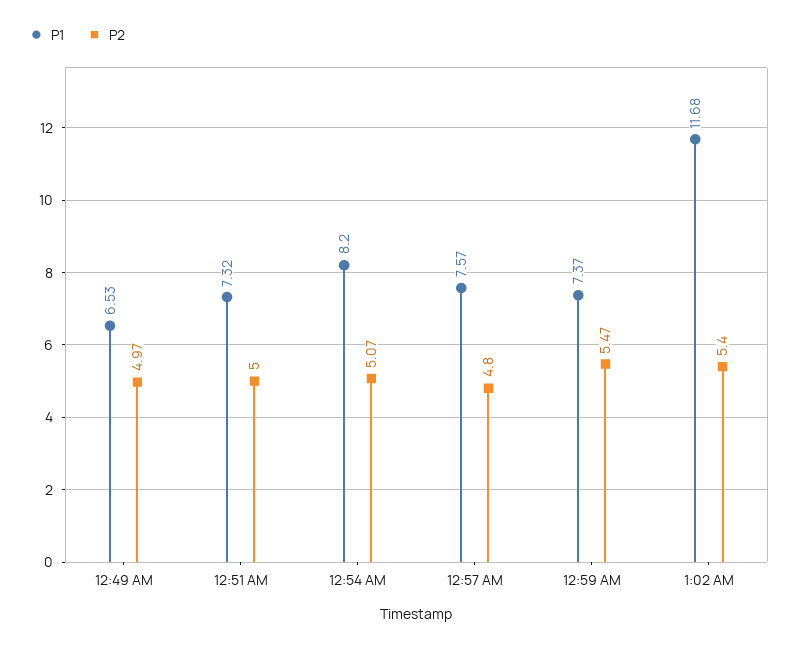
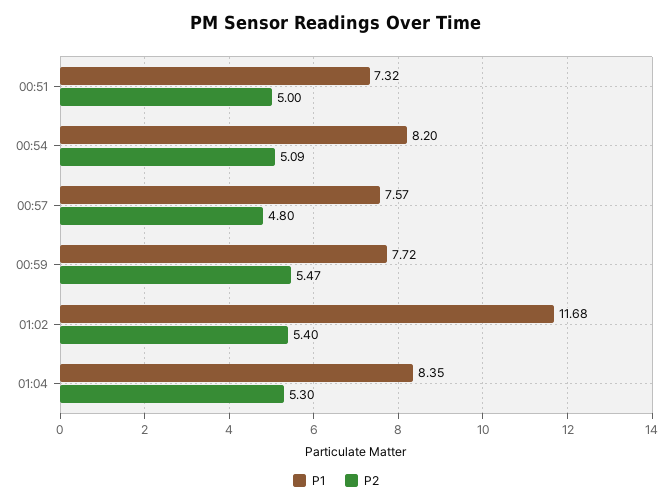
P1, 12:49 AM: 6.53 -> none
P2, 12:49 AM: 4.97 -> none
P2, 12:54 AM: 5.07 -> 5.09
P1, 12:59 AM: 7.37 -> 7.72
P1, 01:04: none -> 8.35
P2, 01:04: none -> 5.3

